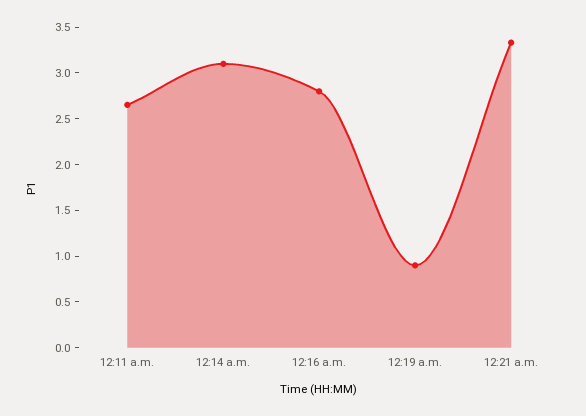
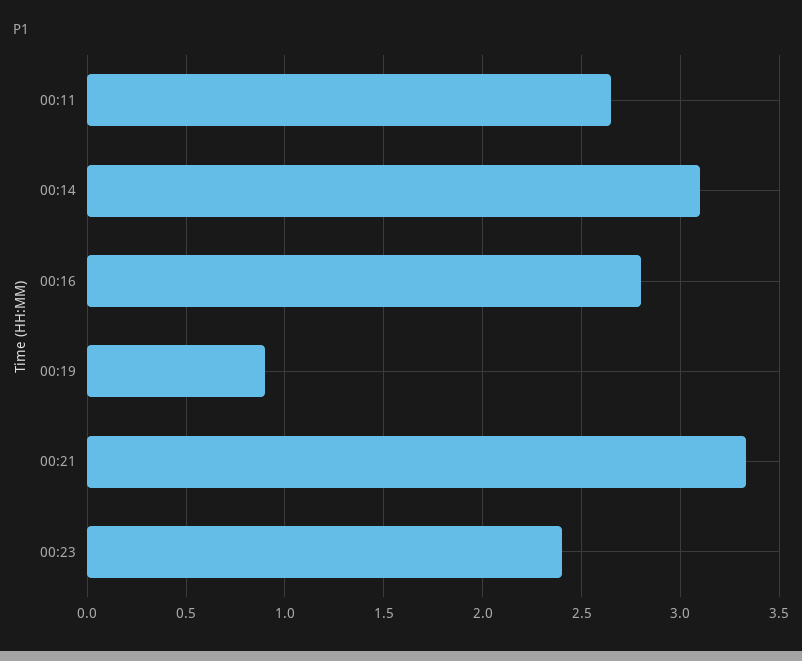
00:23: none -> 2.4

